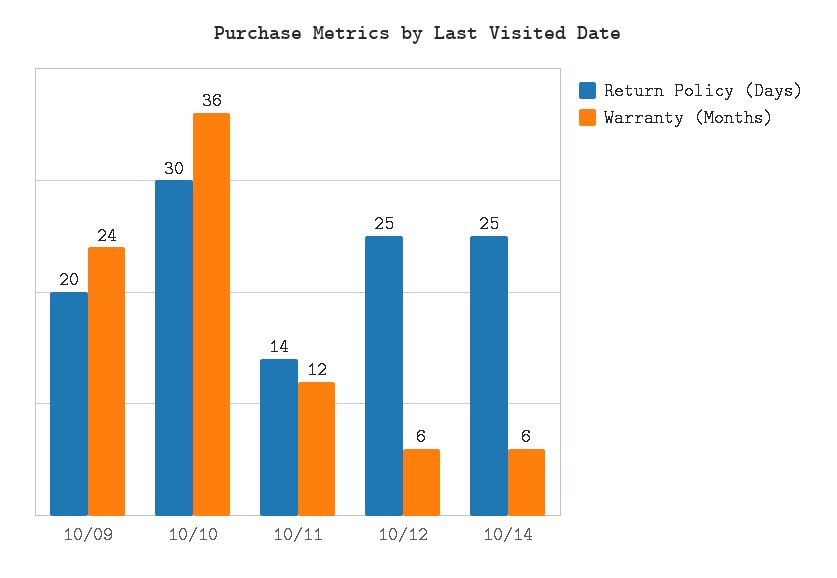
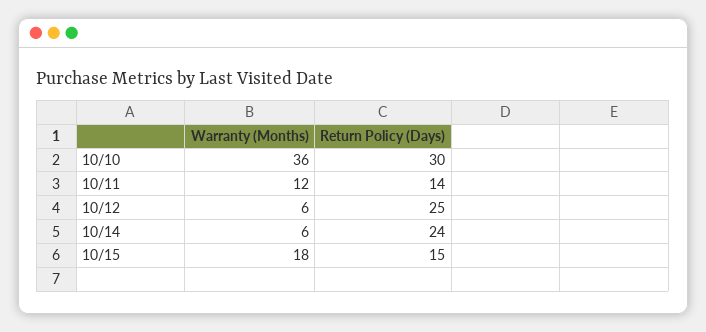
Return Policy (Days), 10/09: 20 -> none
Warranty (Months), 10/09: 24 -> none
Return Policy (Days), 10/14: 25 -> 24
Warranty (Months), 10/15: none -> 18
Return Policy (Days), 10/15: none -> 15

